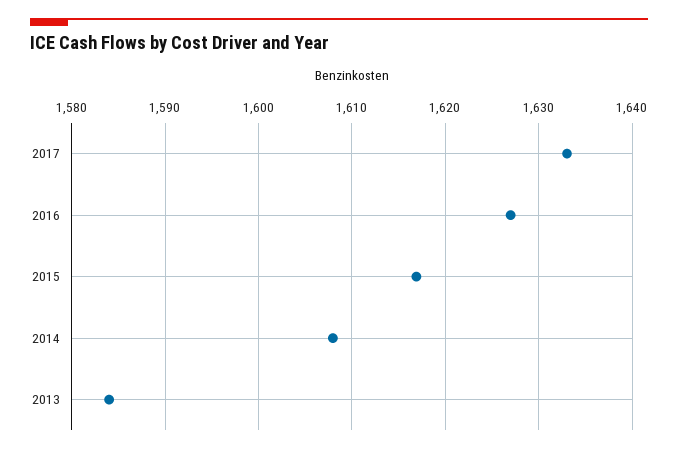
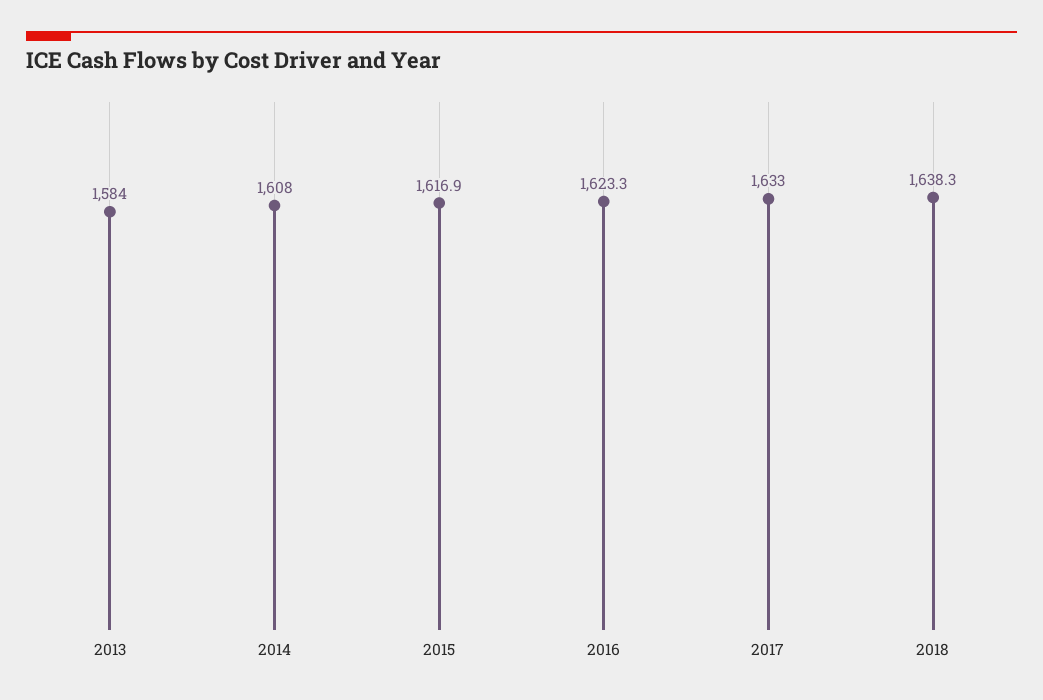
2016: 1627 -> 1623.3
2018: none -> 1638.3

